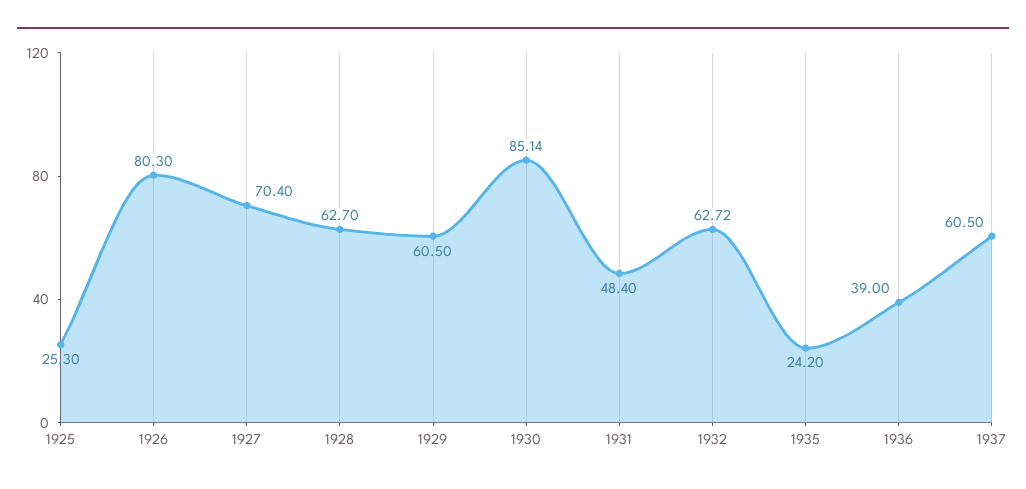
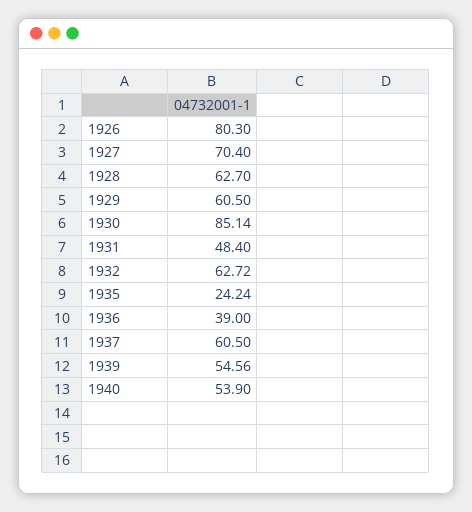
1925: 25.3 -> none
1935: 24.2 -> 24.24
1939: none -> 54.56
1940: none -> 53.9

